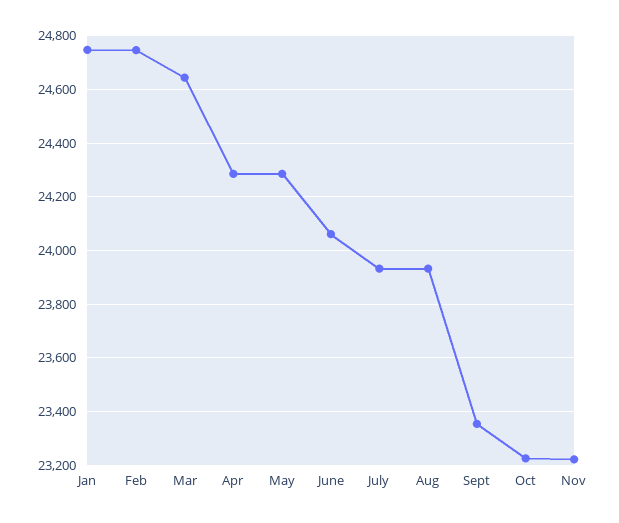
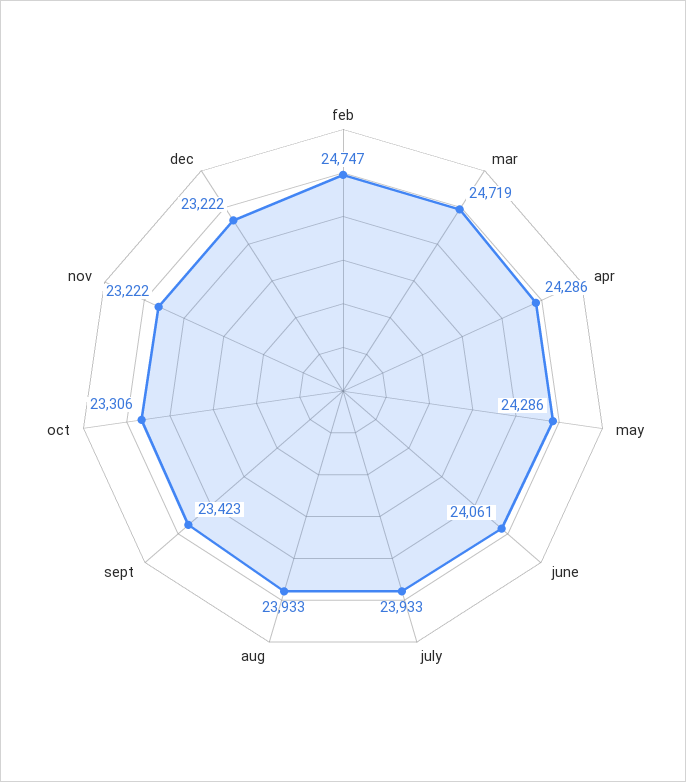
Jan: 24750 -> none
Mar: 24650 -> 24719
Sept: 23350 -> 23423
Oct: 23225 -> 23306
dec: none -> 23222

